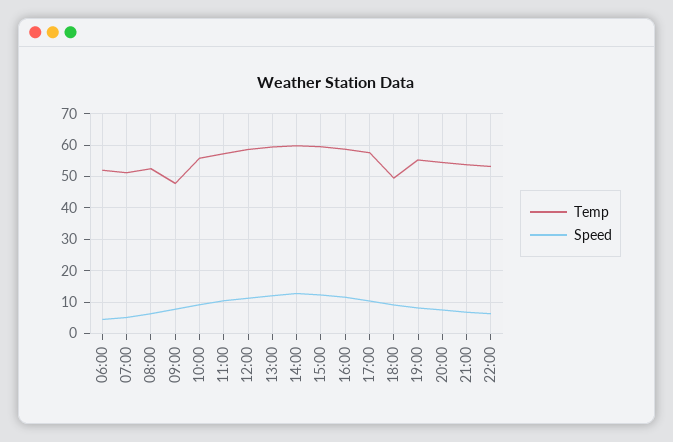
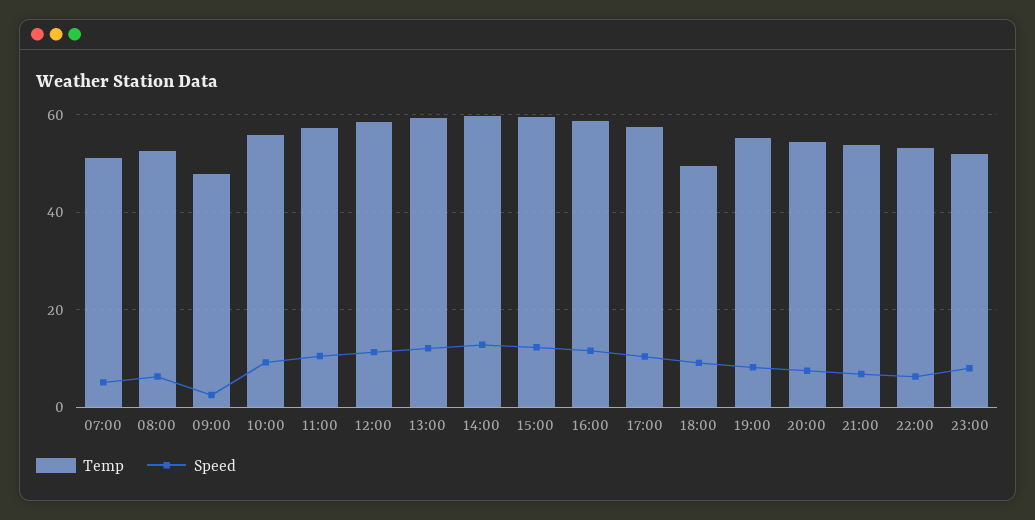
Temp, 06:00: 52 -> none
Speed, 06:00: 4 -> none
Speed, 09:00: 8 -> 2
Temp, 23:00: none -> 52
Speed, 23:00: none -> 8

